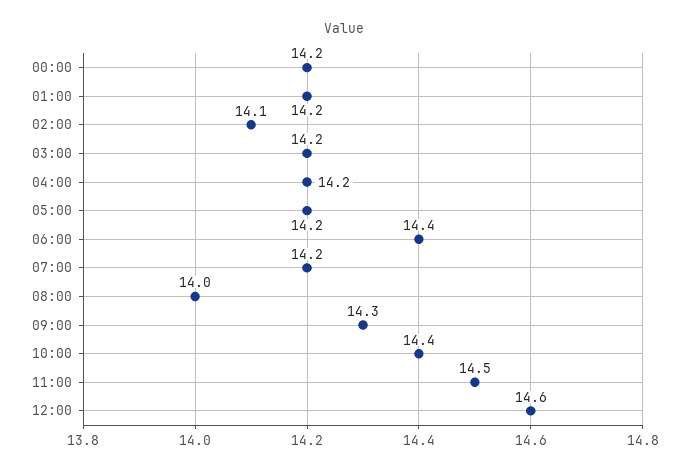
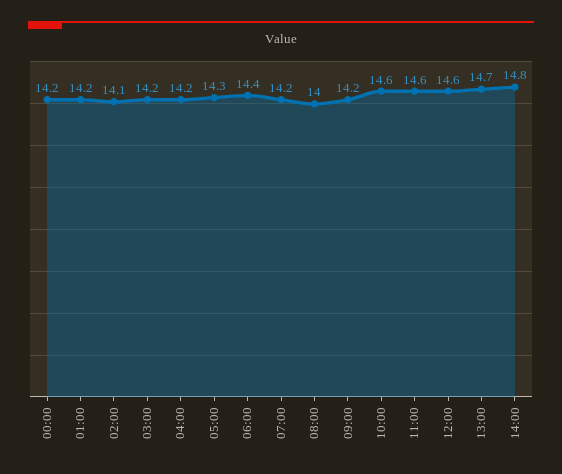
05:00: 14.2 -> 14.3
09:00: 14.3 -> 14.2
10:00: 14.4 -> 14.6
11:00: 14.5 -> 14.6
13:00: none -> 14.7
14:00: none -> 14.8

